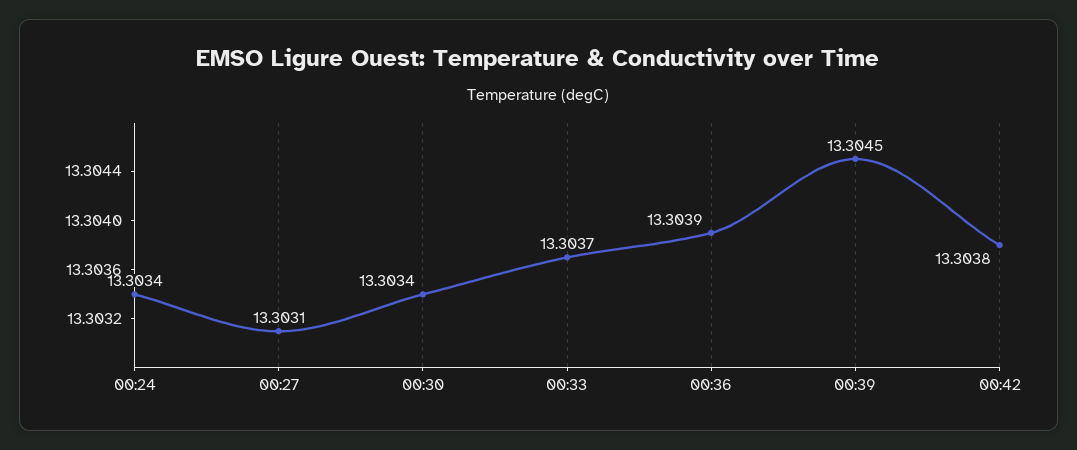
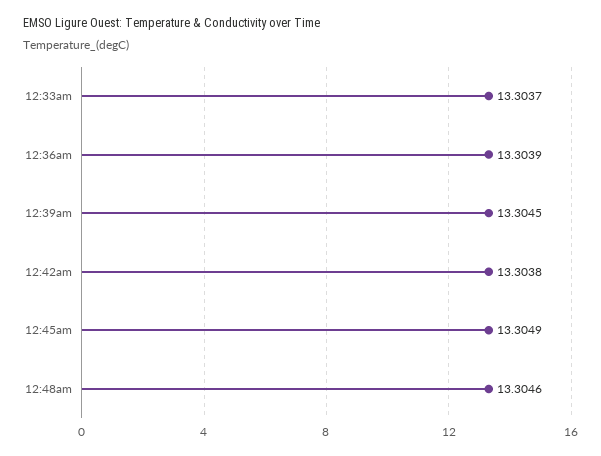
00:24: 13.3034 -> none
00:27: 13.3031 -> none
00:30: 13.3034 -> none
12:45am: none -> 13.3049
12:48am: none -> 13.3046

